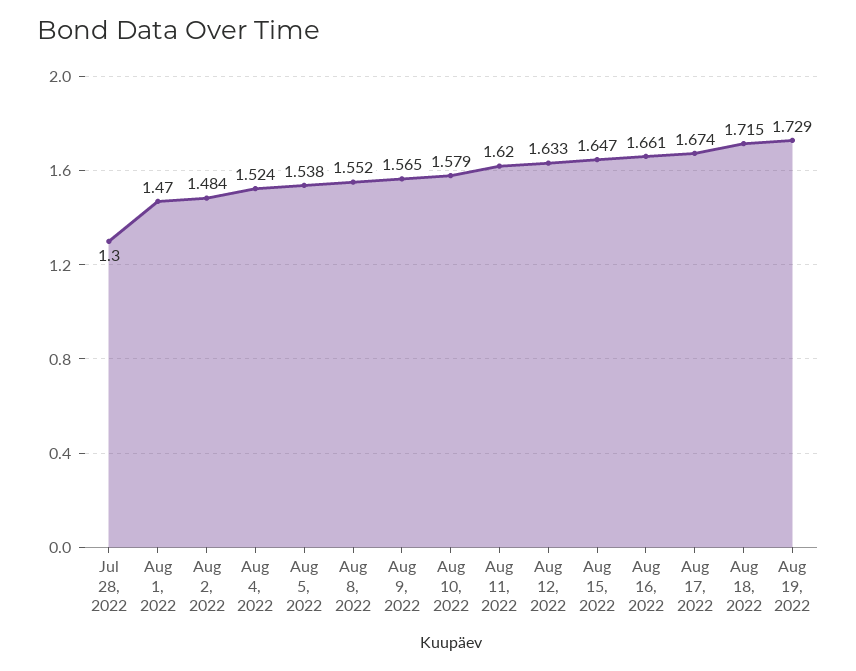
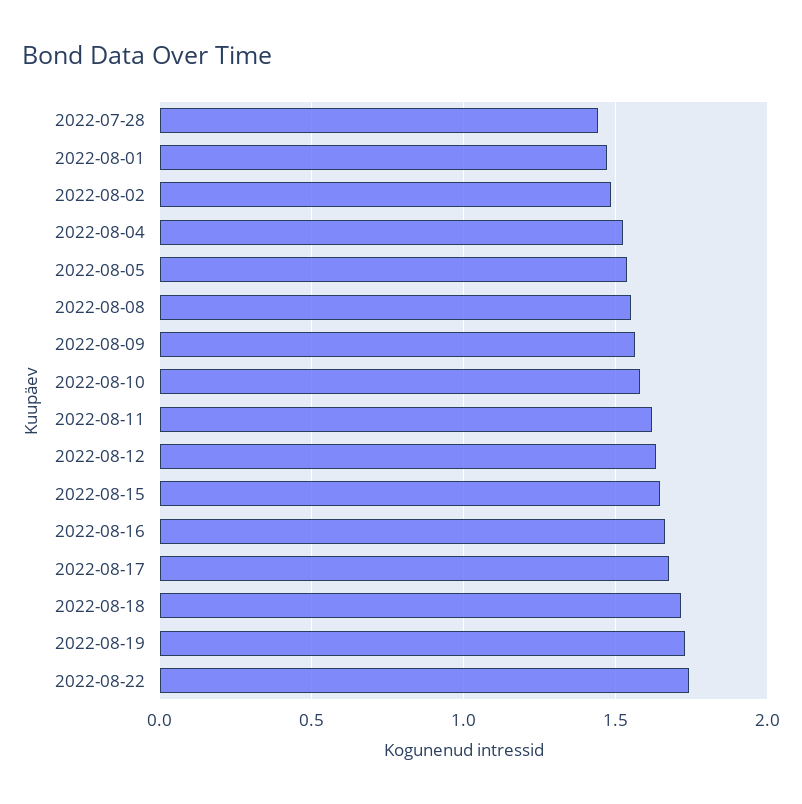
Jul 28, 2022: 1.3 -> 1.45
2022-08-22: none -> 1.75

